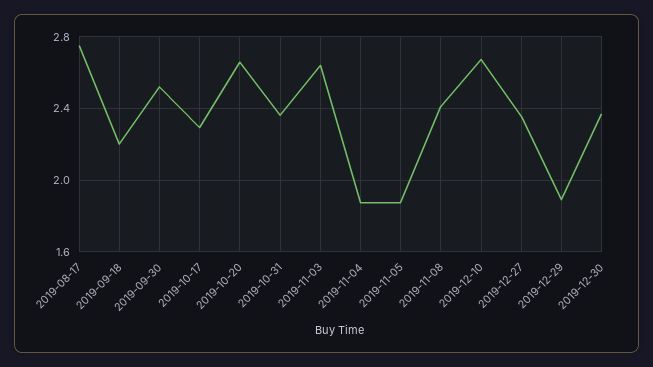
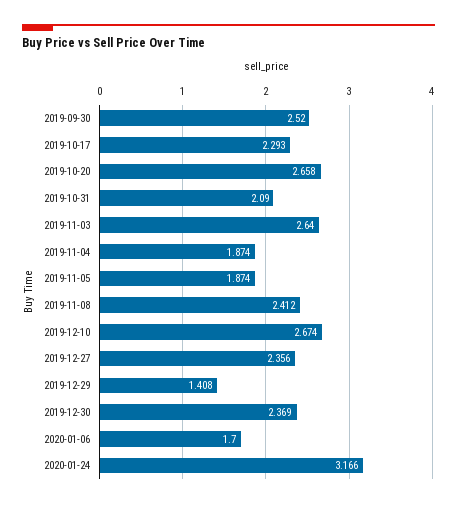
2019-08-17: 2.75 -> none
2019-09-18: 2.2 -> none
2019-10-31: 2.35 -> 2.09
2019-12-29: 1.9 -> 1.408
2020-01-06: none -> 1.7
2020-01-24: none -> 3.166

